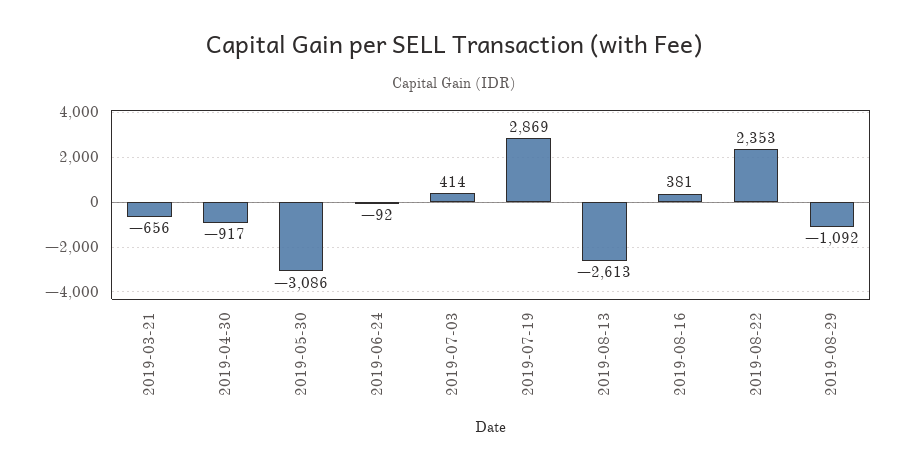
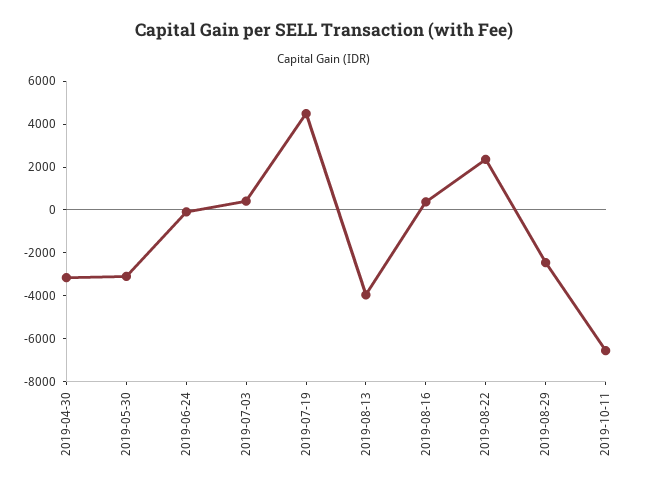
2019-03-21: -656 -> none
2019-04-30: -917 -> -3000
2019-07-19: 2869 -> 4500
2019-08-13: -2613 -> -4000
2019-08-29: -1092 -> -2500
2019-10-11: none -> -6500

